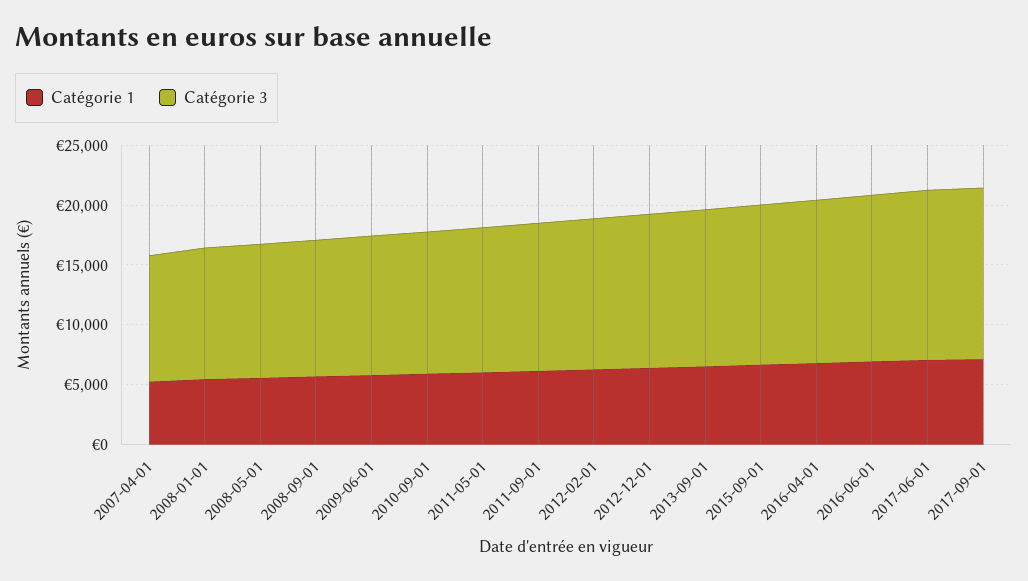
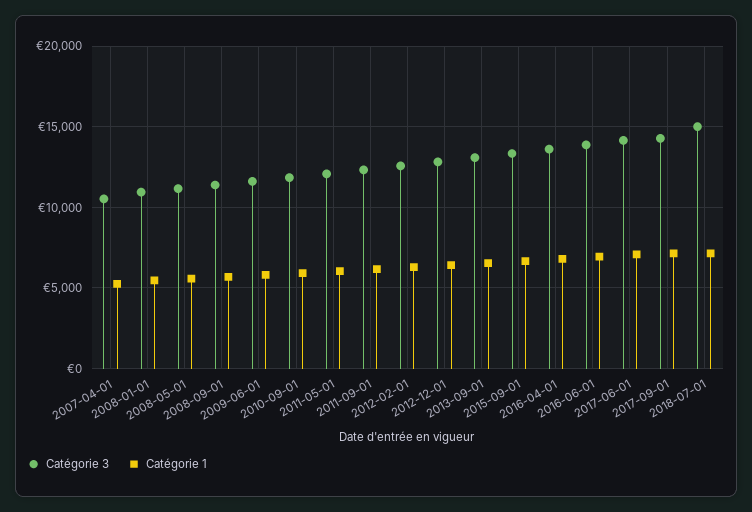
Catégorie 3, 2018-07-01: none -> 15000
Catégorie 1, 2018-07-01: none -> 7000

